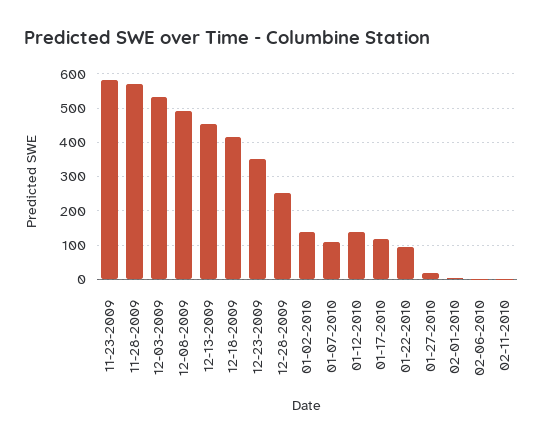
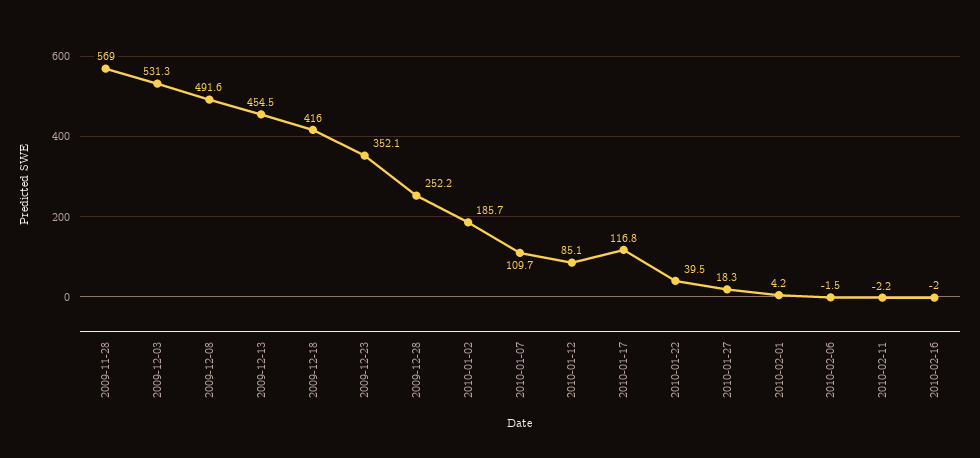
11-23-2009: 580 -> none
01-02-2010: 140 -> 185.7
01-12-2010: 140 -> 85.1
01-22-2010: 100 -> 39.5
2010-02-16: none -> -2

